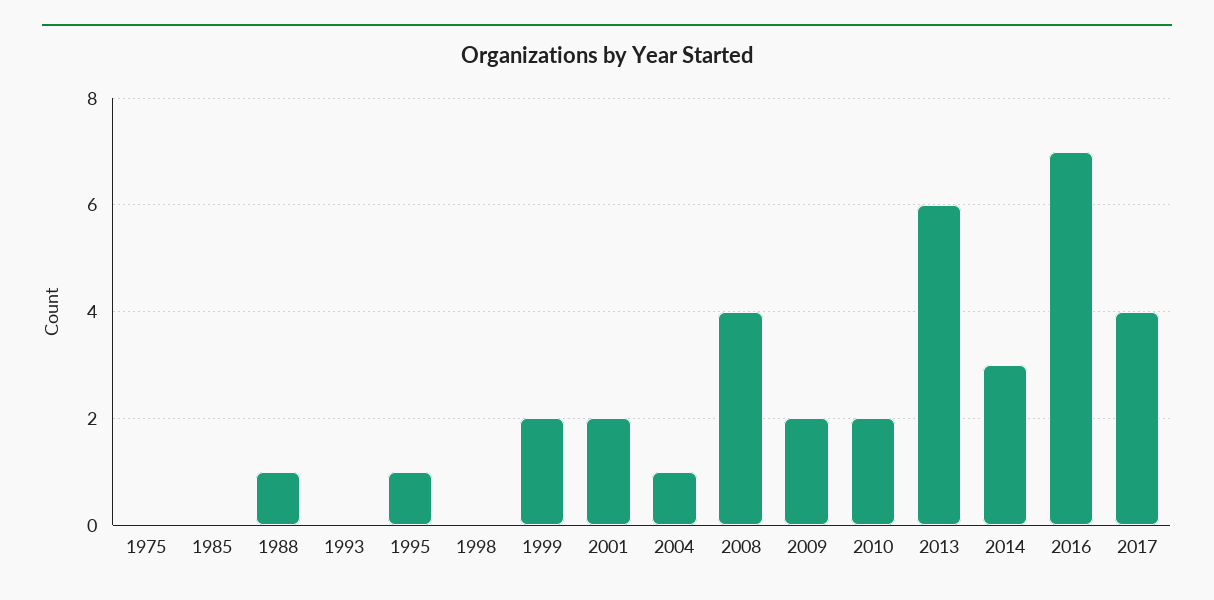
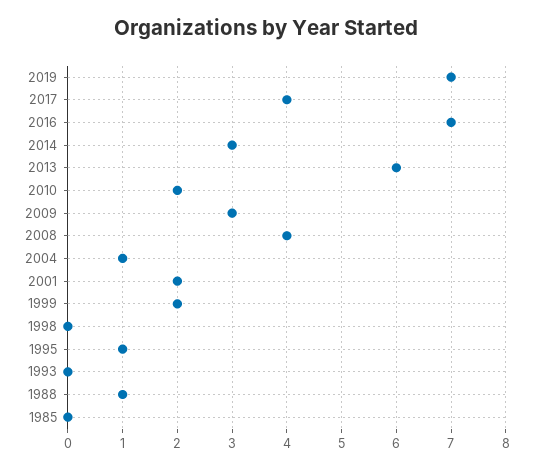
1975: 0 -> none
2009: 2 -> 3
2019: none -> 7

